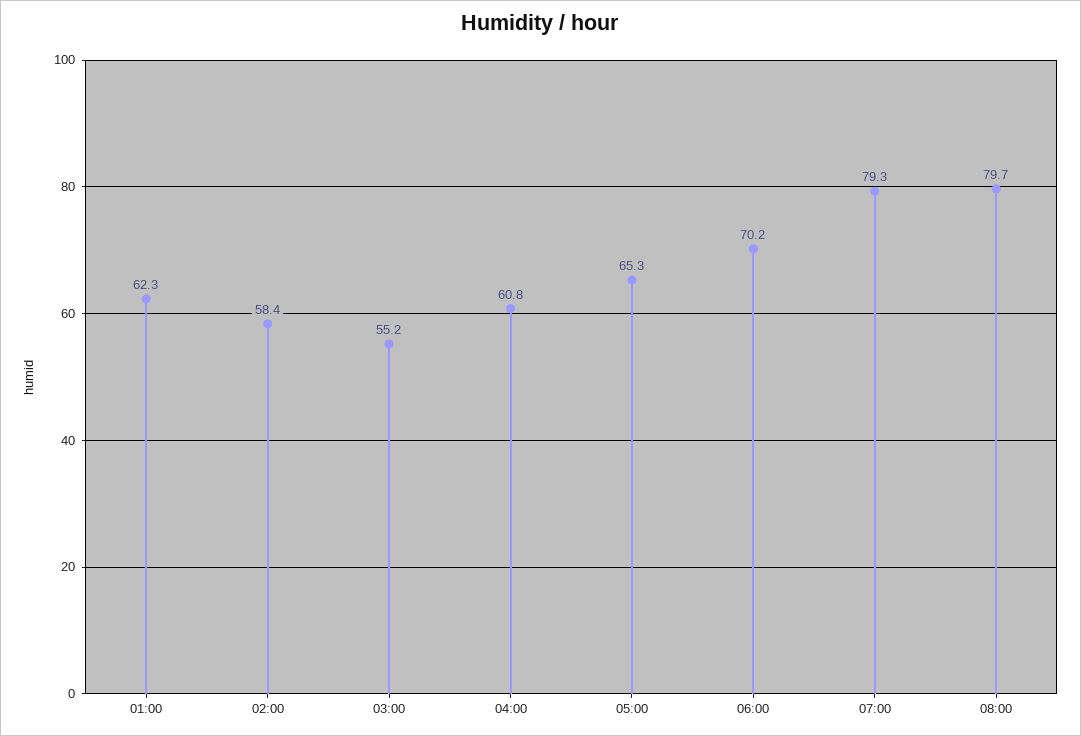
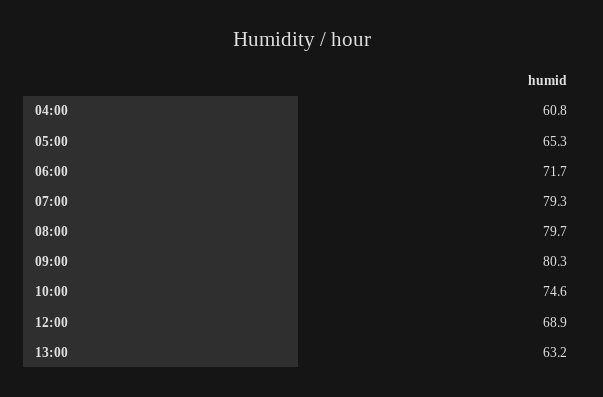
01:00: 62.3 -> none
02:00: 58.4 -> none
03:00: 55.2 -> none
06:00: 70.2 -> 71.7
09:00: none -> 80.3
10:00: none -> 74.6
12:00: none -> 68.9
13:00: none -> 63.2

